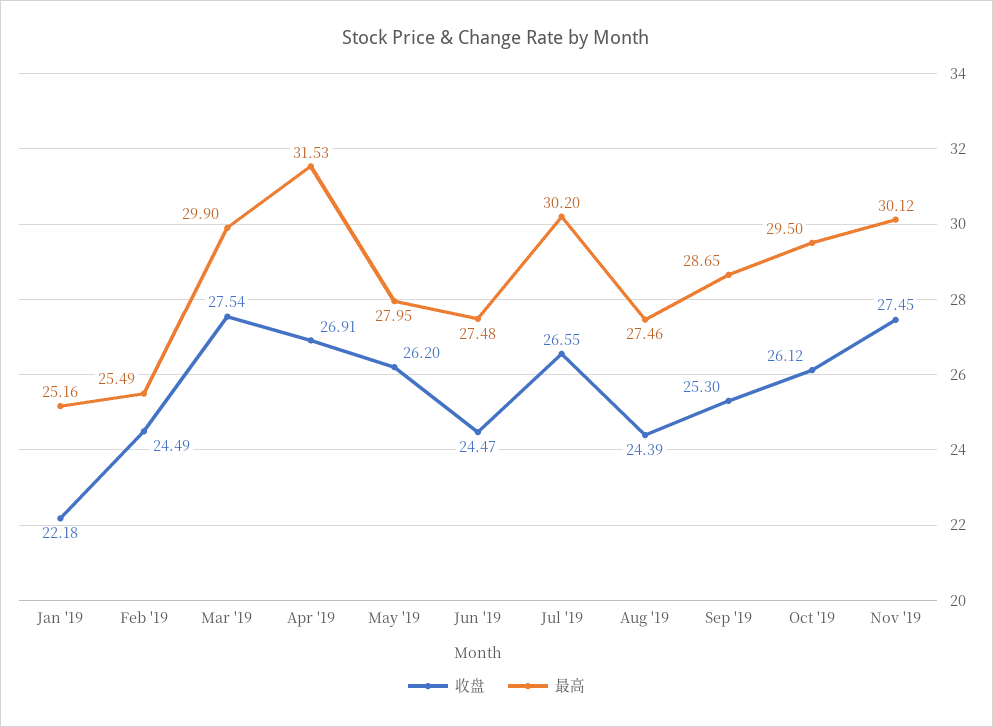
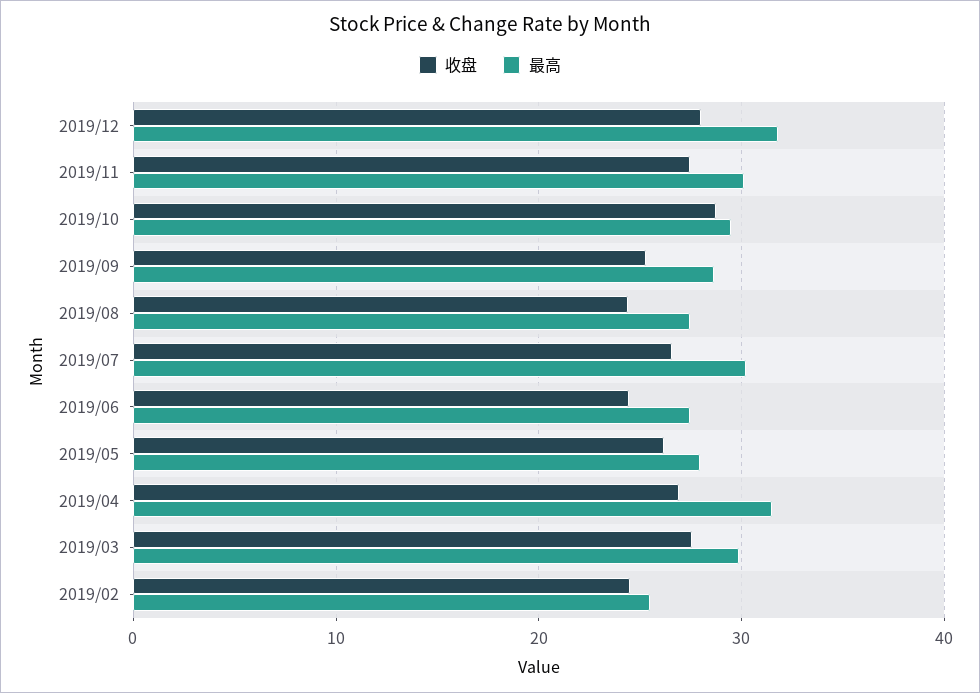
收盘, Jan '19: 22.18 -> none
最高, Jan '19: 25.16 -> none
收盘, Oct '19: 26.12 -> 29
收盘, 2019/12: none -> 28
最高, 2019/12: none -> 32

